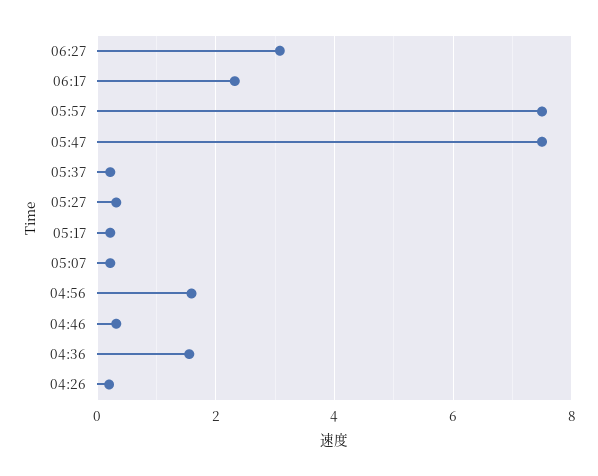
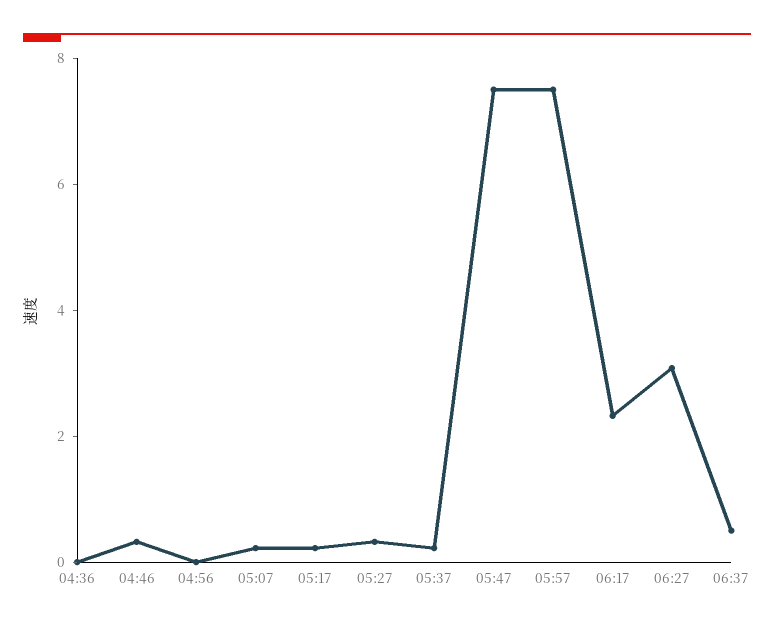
04:56: 1.6 -> 0
04:36: 1.6 -> 0
04:26: 0.2 -> none
06:37: none -> 0.5

